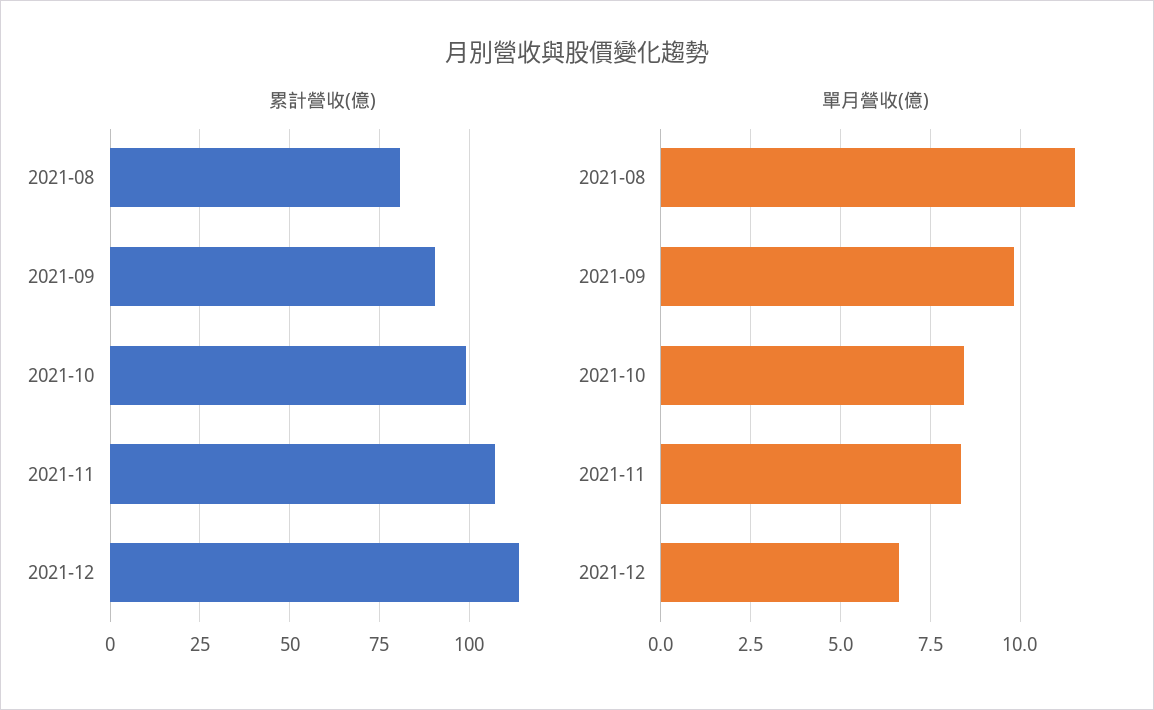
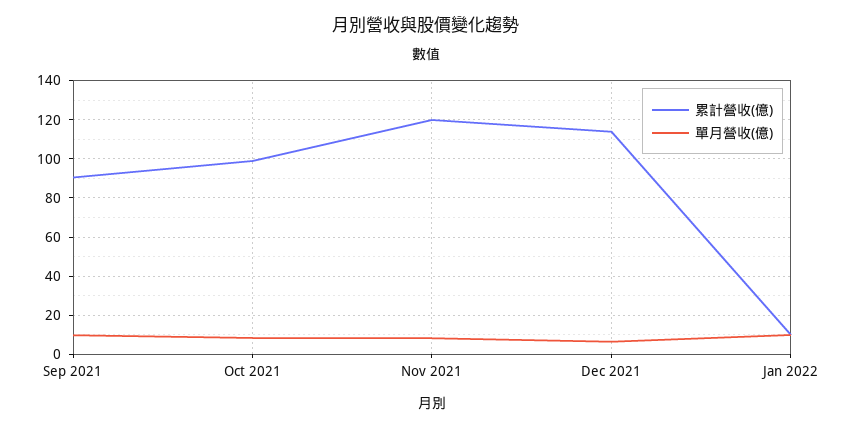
累計營收(億), 2021-08: 80 -> none
累計營收(億), 2021-11: 107.5 -> 120
單月營收(億), 2021-08: 11.5 -> none
累計營收(億), Jan 2022: none -> 10
單月營收(億), Jan 2022: none -> 10

